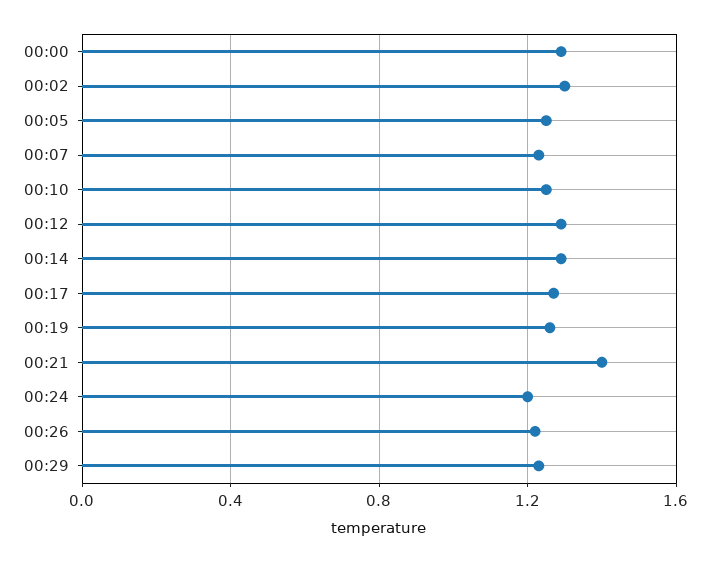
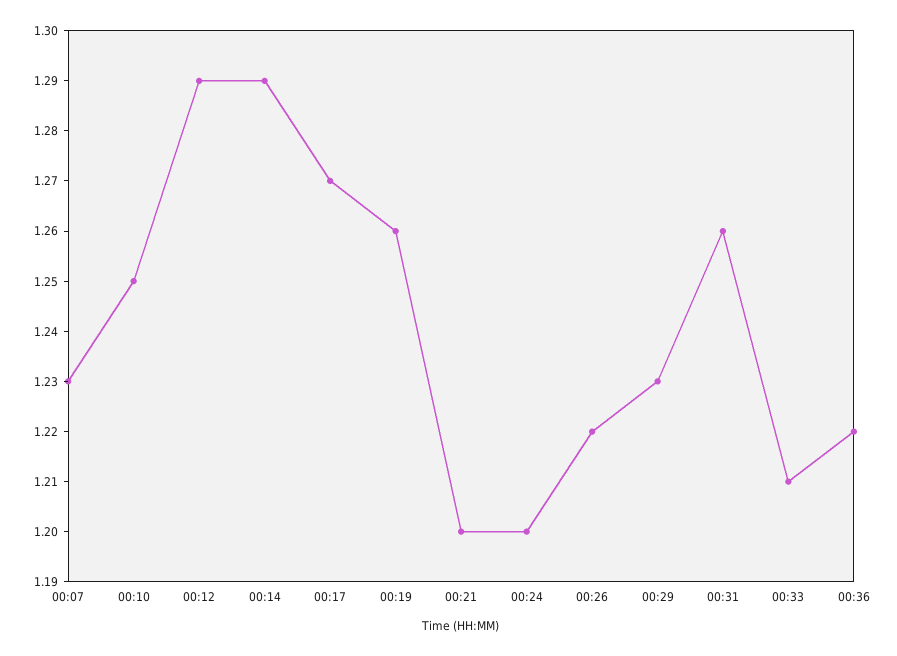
00:00: 1.3 -> none
00:02: 1.3 -> none
00:05: 1.25 -> none
00:21: 1.4 -> 1.2
00:31: none -> 1.26
00:33: none -> 1.21
00:36: none -> 1.22

